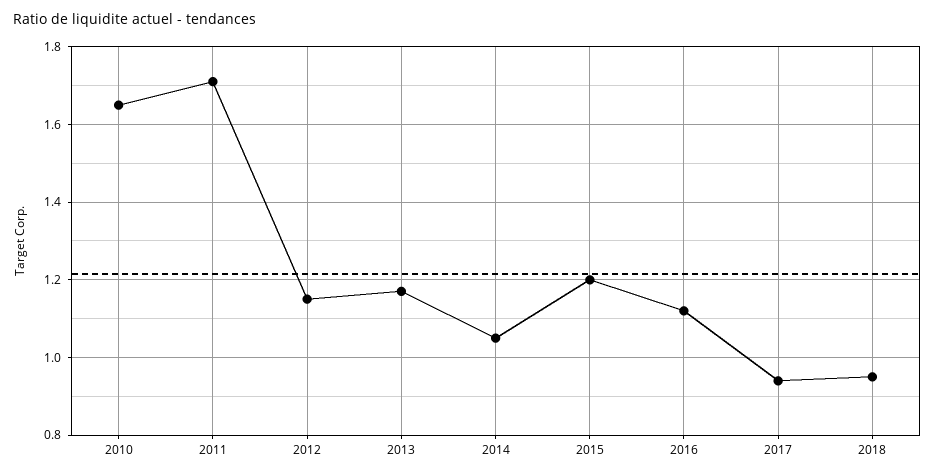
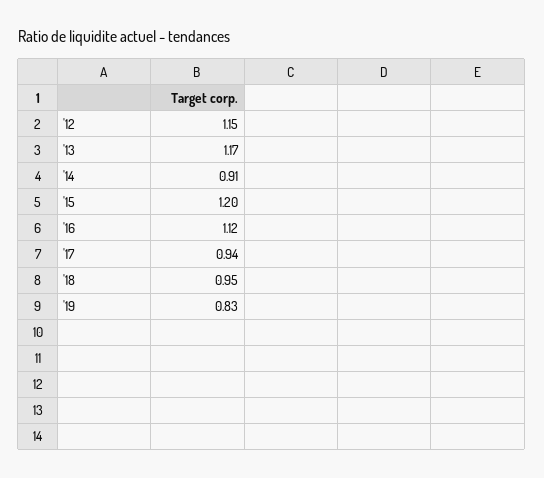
2010: 1.65 -> none
2011: 1.7 -> none
2014: 1.05 -> 0.91
'19: none -> 0.83

